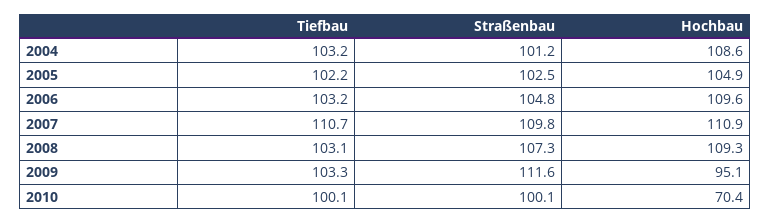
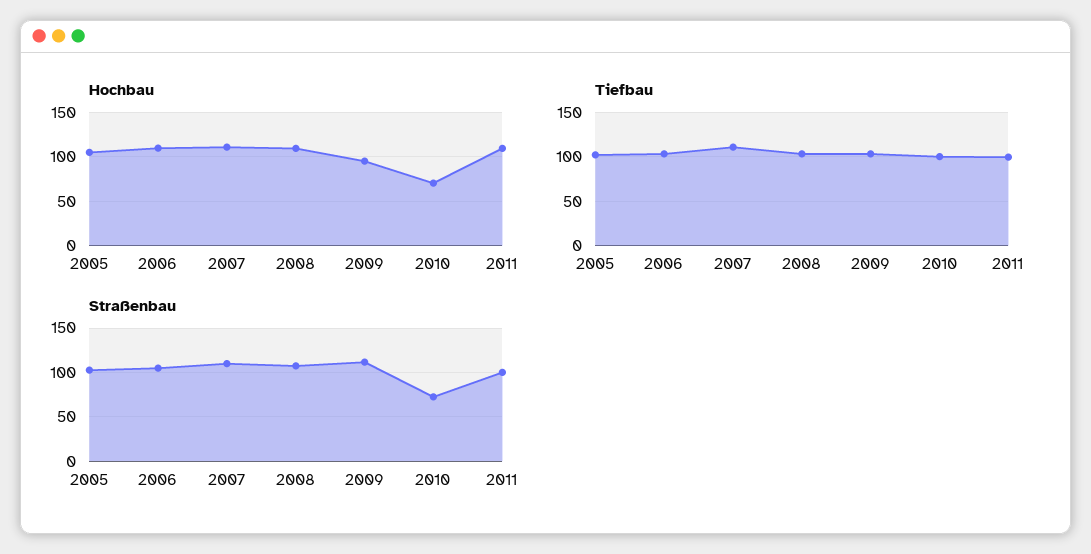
Tiefbau, 2004: 103.2 -> none
Straßenbau, 2004: 101.2 -> none
Hochbau, 2004: 108.6 -> none
Straßenbau, 2010: 100.1 -> 70
Hochbau, 2011: none -> 110
Tiefbau, 2011: none -> 100
Straßenbau, 2011: none -> 100

